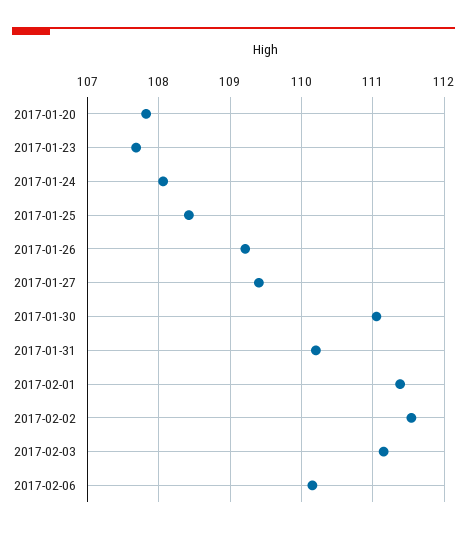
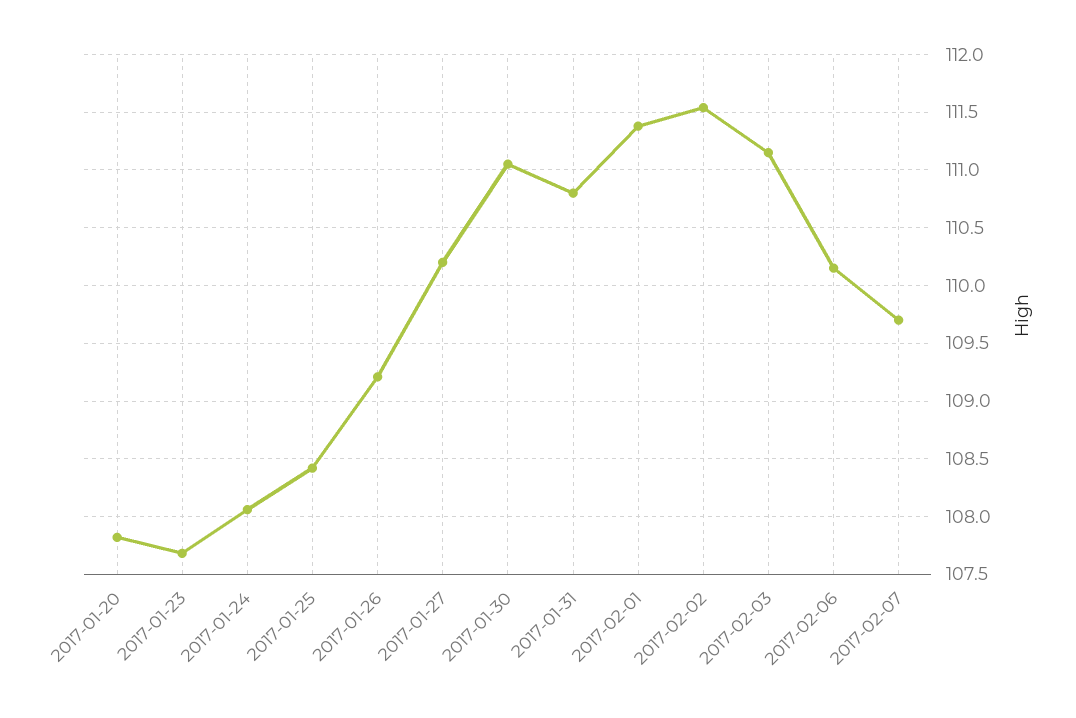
2017-01-27: 109.4 -> 110.2
2017-01-31: 110.2 -> 110.8
2017-02-07: none -> 109.7

